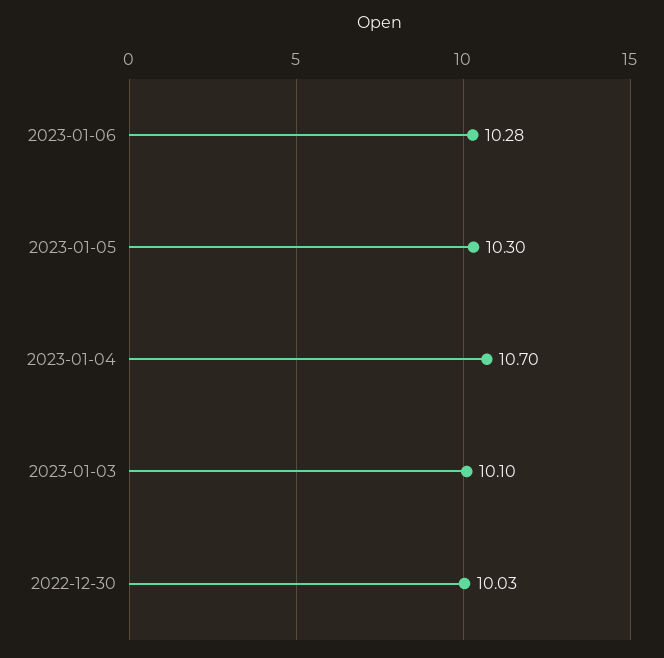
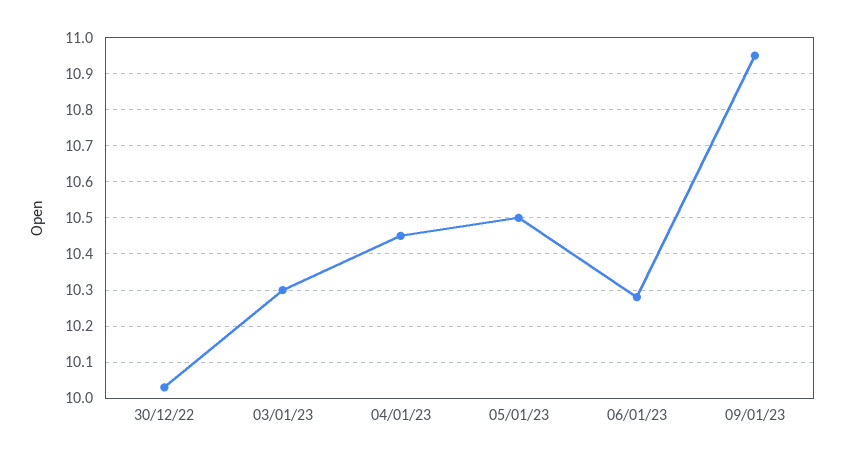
2023-01-05: 10.3 -> 10.5
2023-01-04: 10.7 -> 10.45
2023-01-03: 10.1 -> 10.3
09/01/23: none -> 10.95

